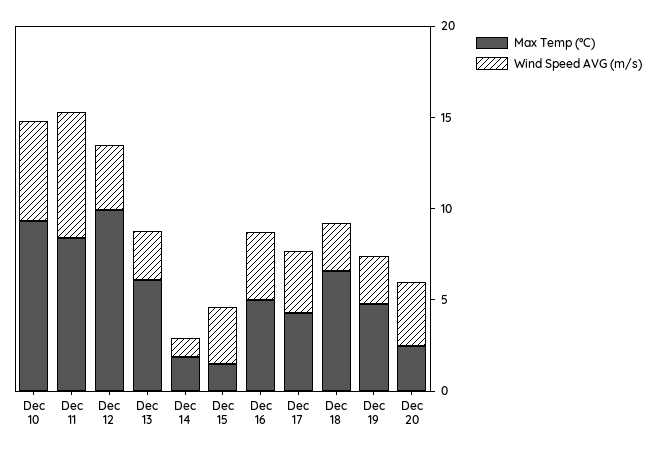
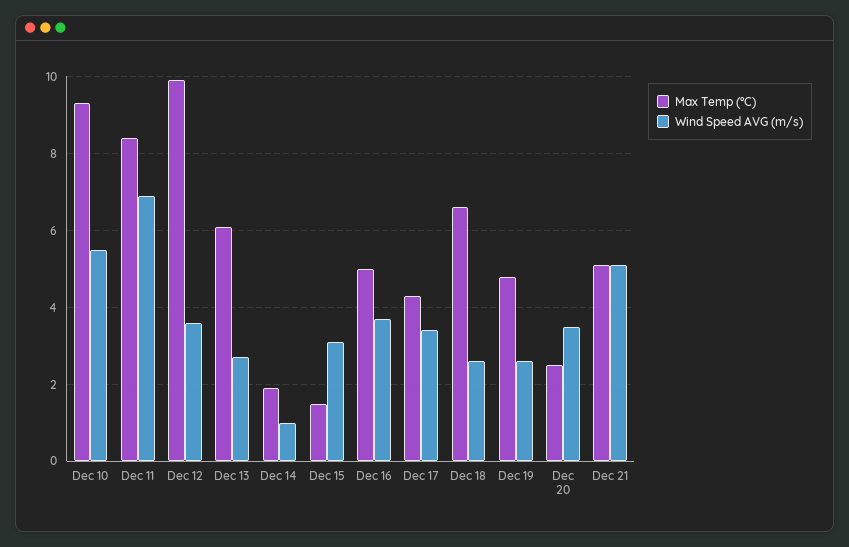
Max Temp (°C), Dec 21: none -> 5
Wind Speed AVG (m/s), Dec 21: none -> 5

